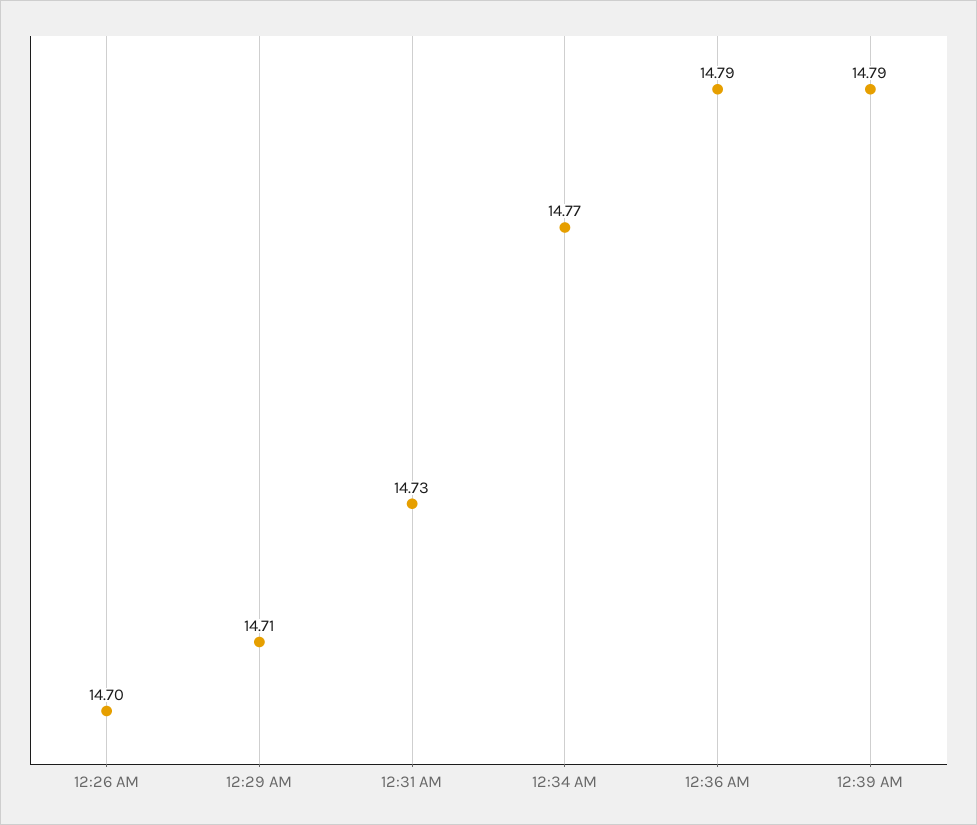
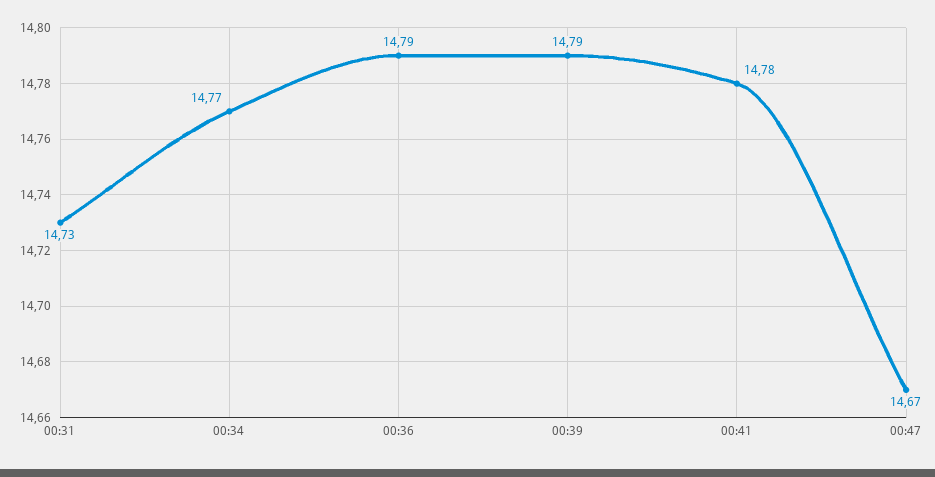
12:26 AM: 14.7 -> none
12:29 AM: 14.71 -> none
00:41: none -> 14.78
00:47: none -> 14.67

